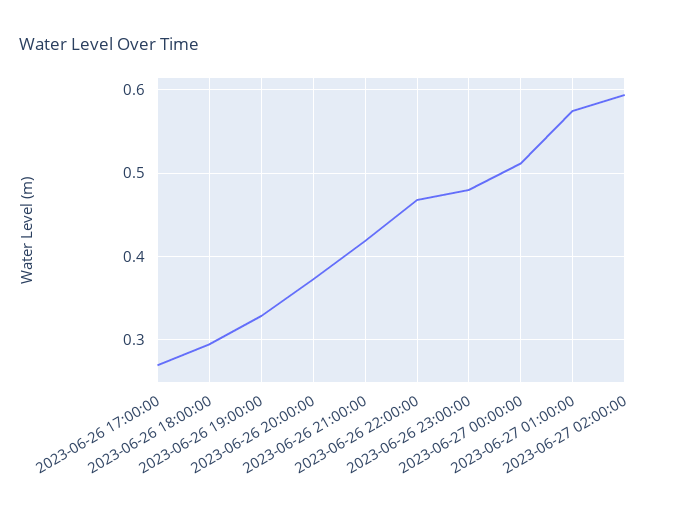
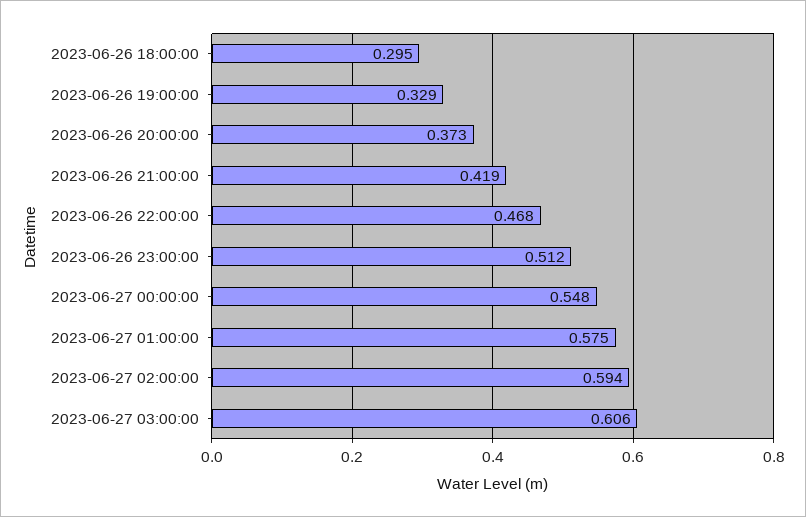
2023-06-26 17:00:00: 0.27 -> none
2023-06-26 23:00:00: 0.48 -> 0.512
2023-06-27 00:00:00: 0.51 -> 0.548
2023-06-27 03:00:00: none -> 0.606

